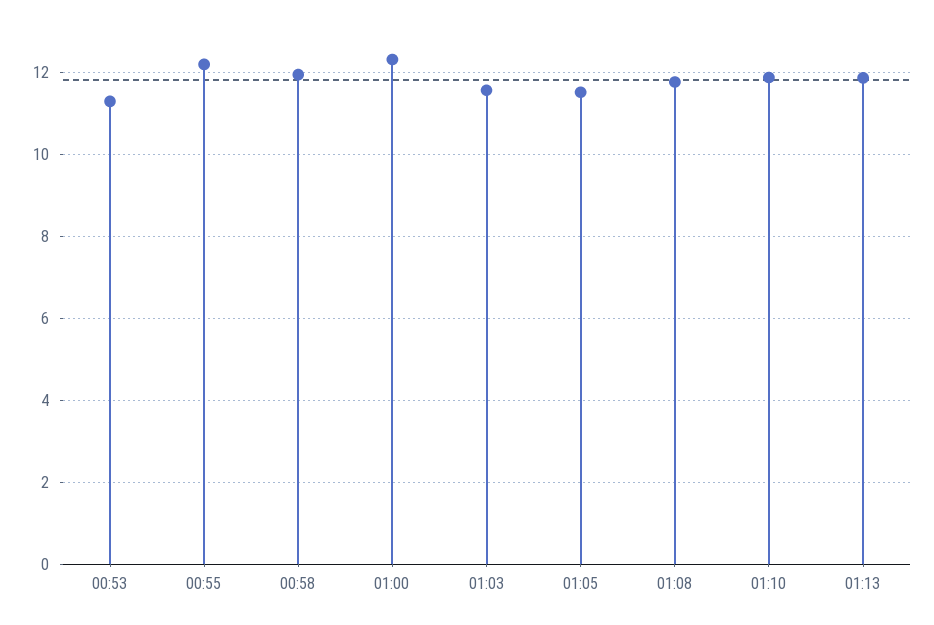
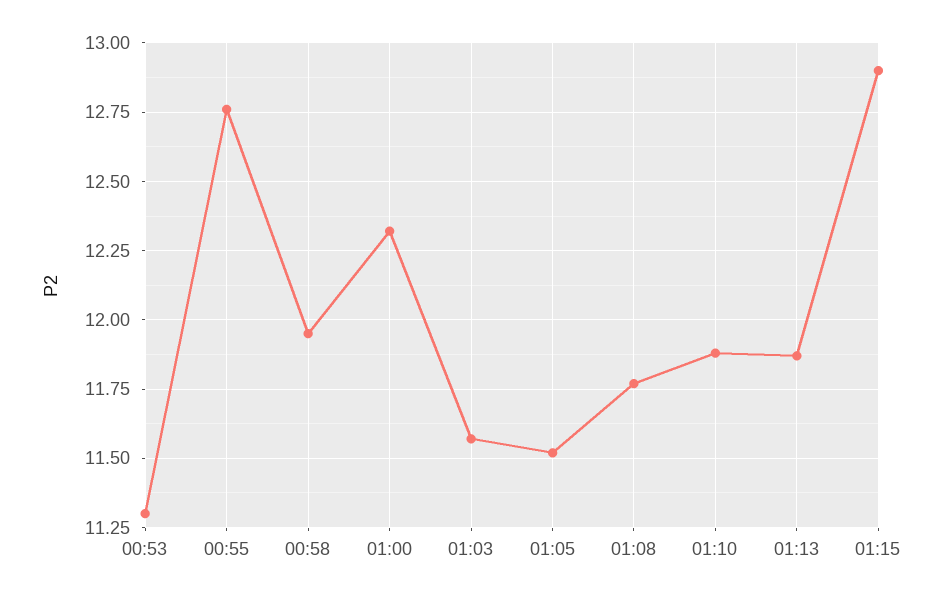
00:55: 12.2 -> 12.75
01:15: none -> 12.9

